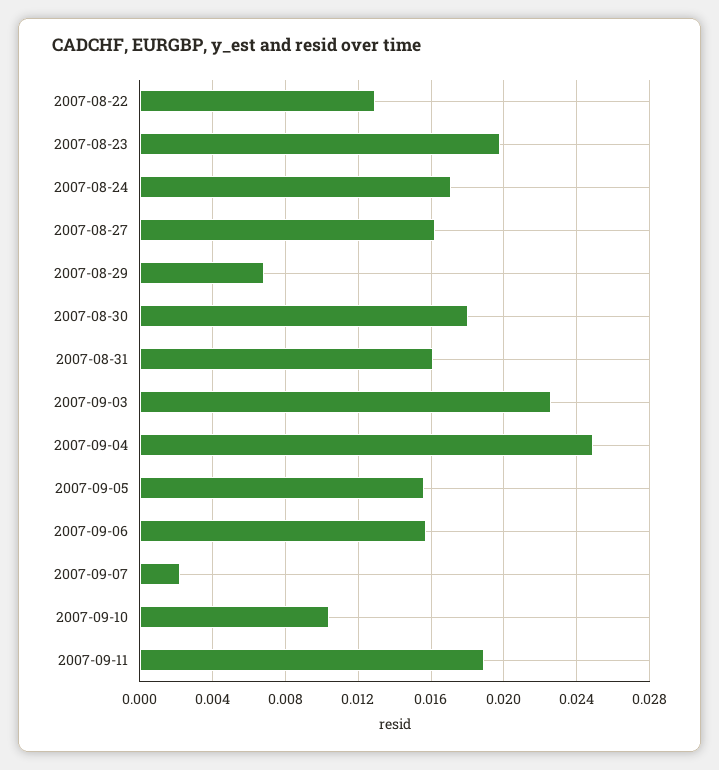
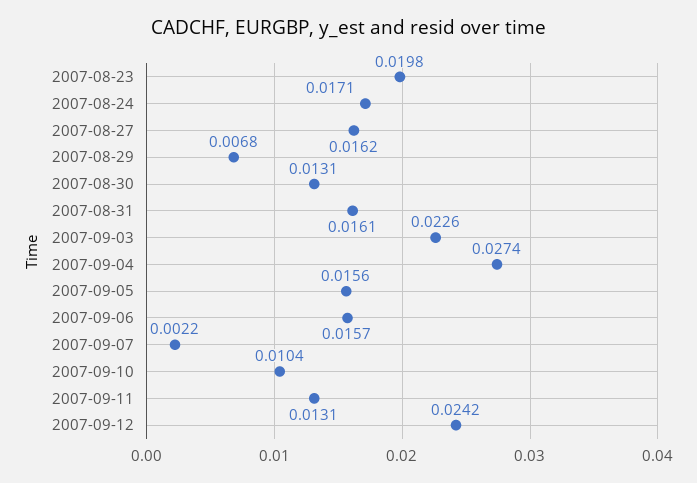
2007-08-22: 0.013 -> none
2007-08-30: 0.018 -> 0.0131
2007-09-04: 0.025 -> 0.0274
2007-09-11: 0.019 -> 0.0131
2007-09-12: none -> 0.0242

